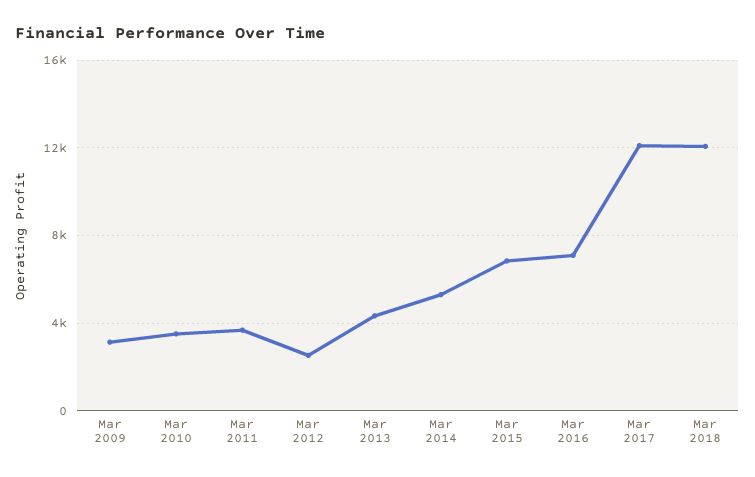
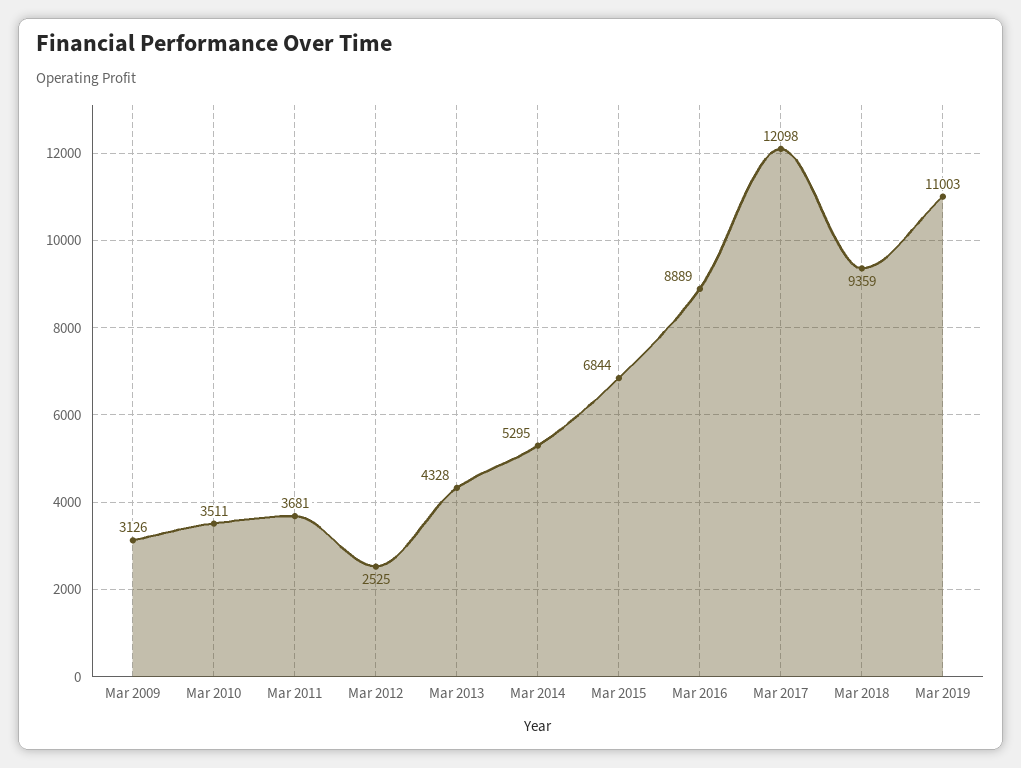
Mar 2016: 7000 -> 8889
Mar 2018: 12000 -> 9359
Mar 2019: none -> 11003

